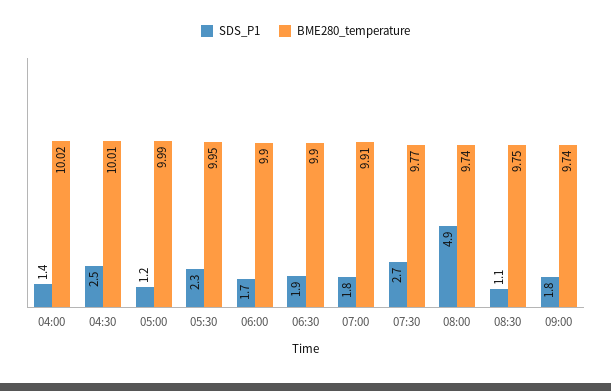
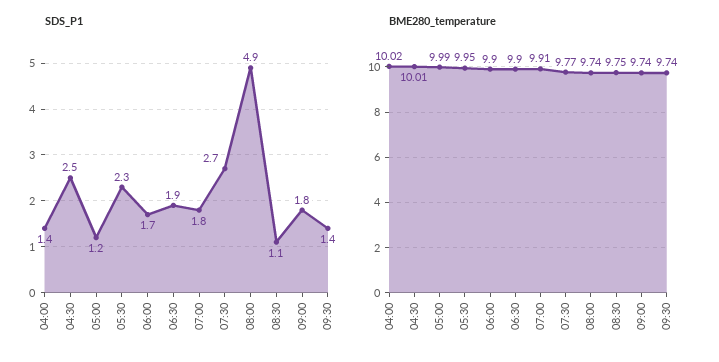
SDS_P1, 09:30: none -> 1.4
BME280_temperature, 09:30: none -> 9.74

